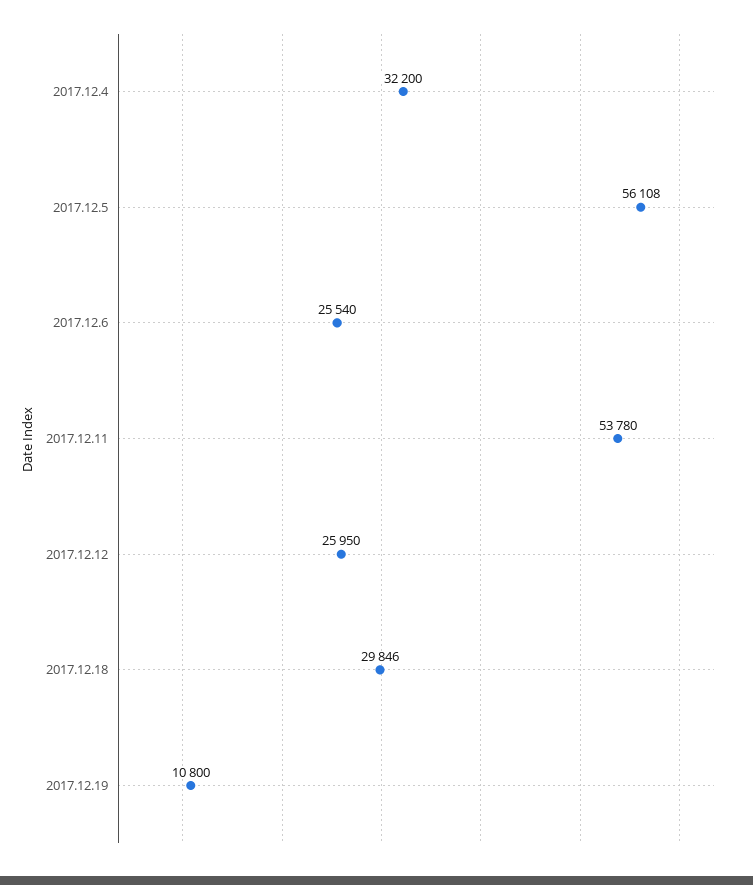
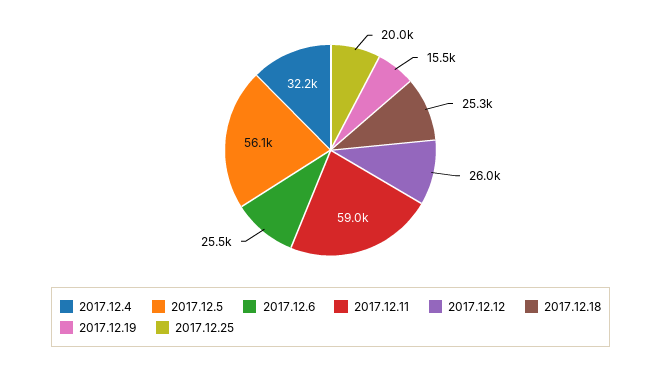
2017.12.11: 53780 -> 59000
2017.12.18: 29846 -> 25300
2017.12.19: 10800 -> 15500
2017.12.25: none -> 20000

